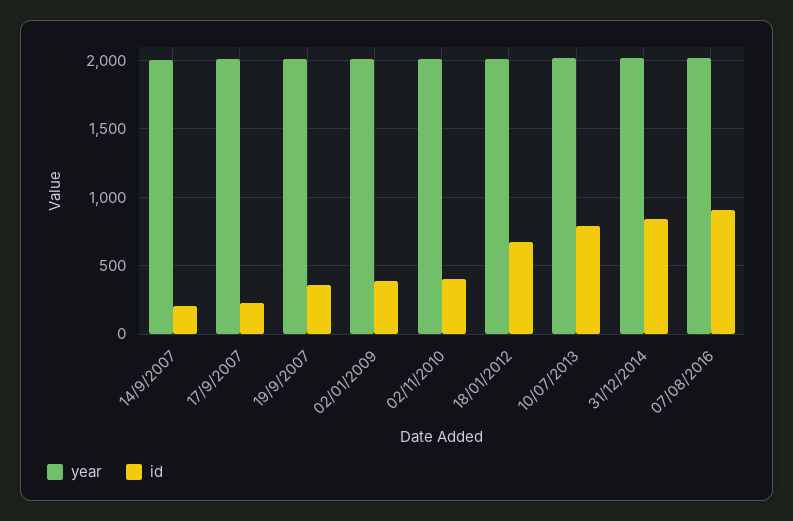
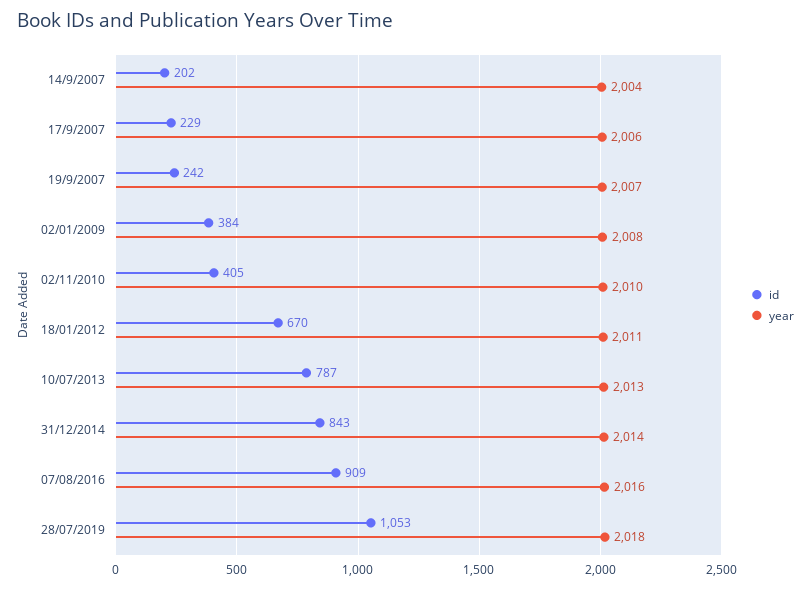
id, 19/9/2007: 350 -> 242
id, 28/07/2019: none -> 1053
year, 28/07/2019: none -> 2018

